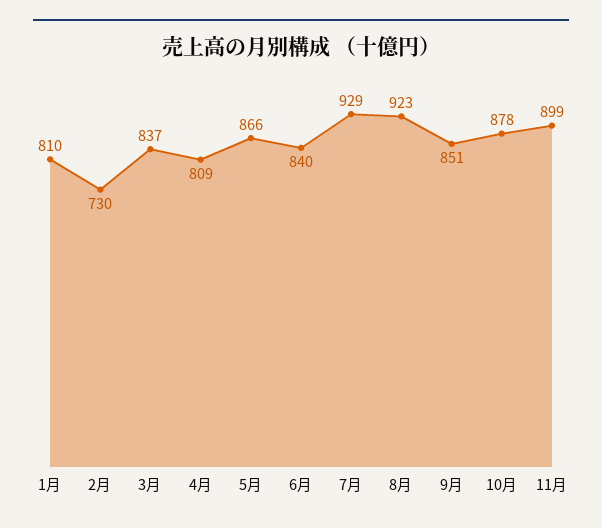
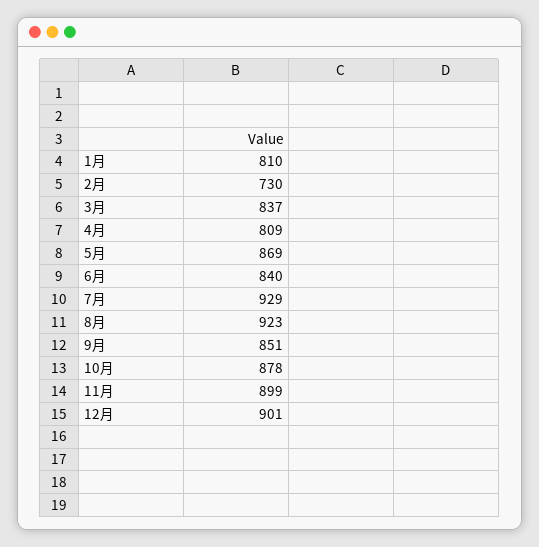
5月: 866 -> 869
12月: none -> 901

